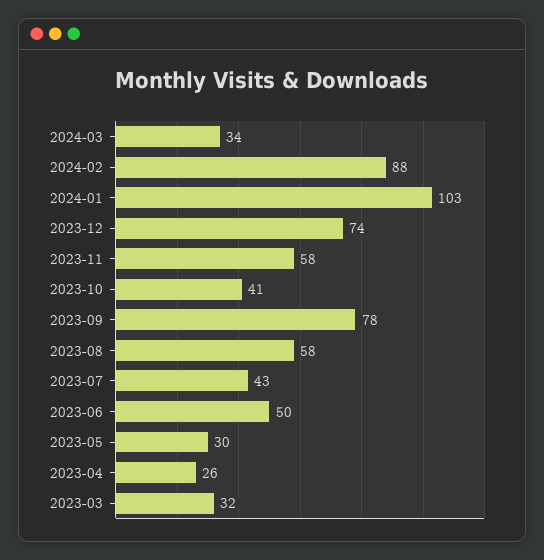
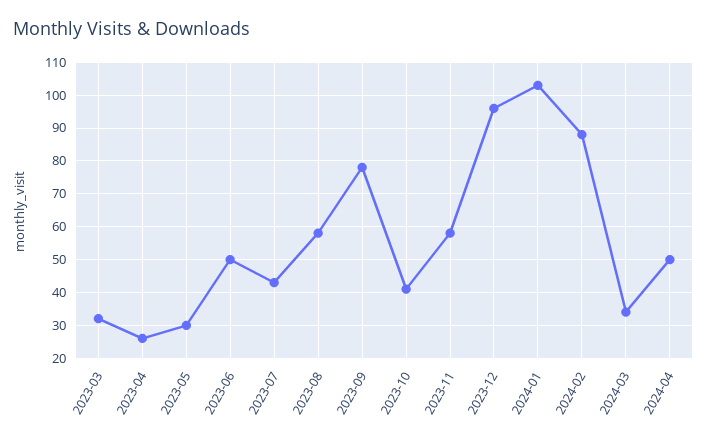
2023-12: 74 -> 95
2024-04: none -> 50

